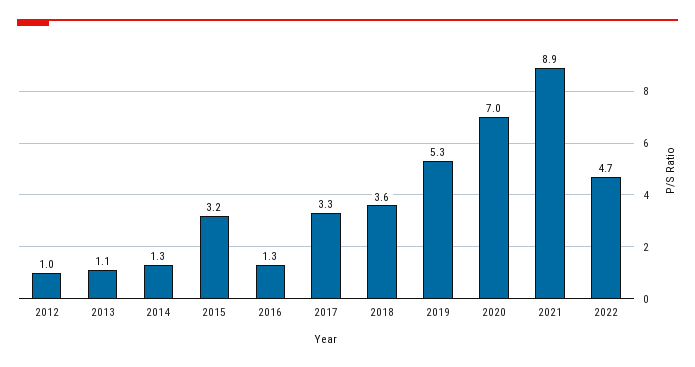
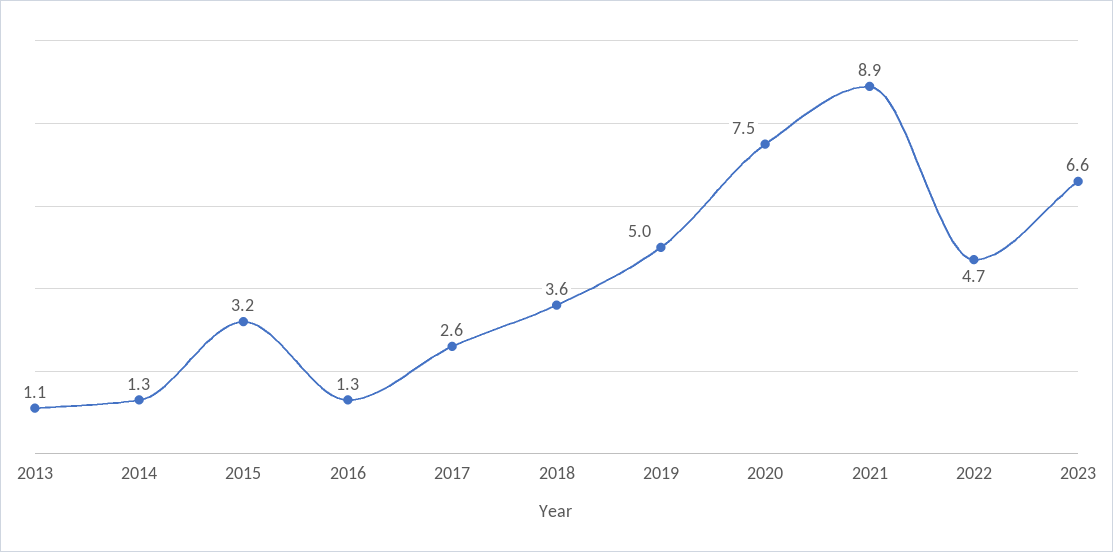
2012: 1 -> none
2017: 3.3 -> 2.6
2019: 5.3 -> 5
2020: 7 -> 7.5
2023: none -> 6.6

